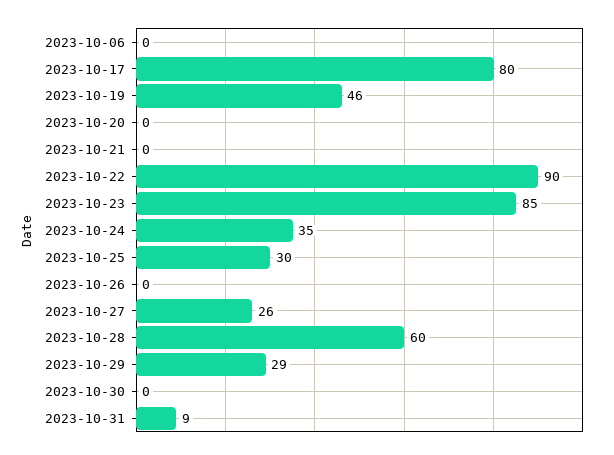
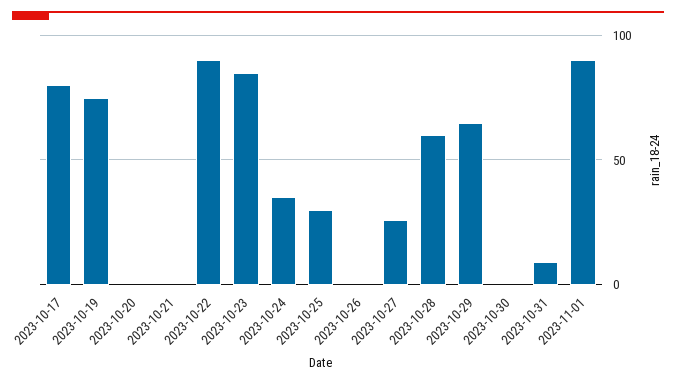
2023-10-06: 0 -> none
2023-10-19: 46 -> 75
2023-10-29: 29 -> 65
2023-11-01: none -> 90

